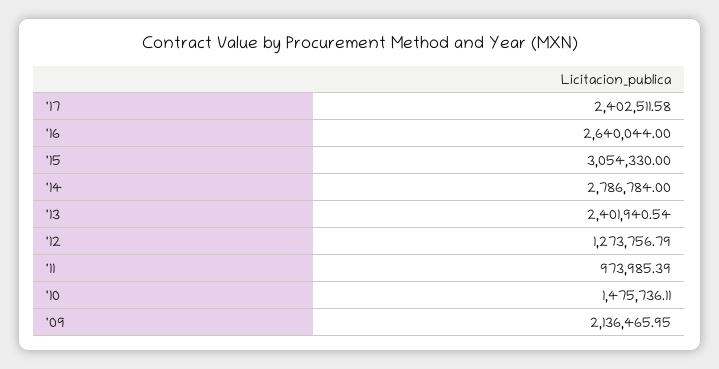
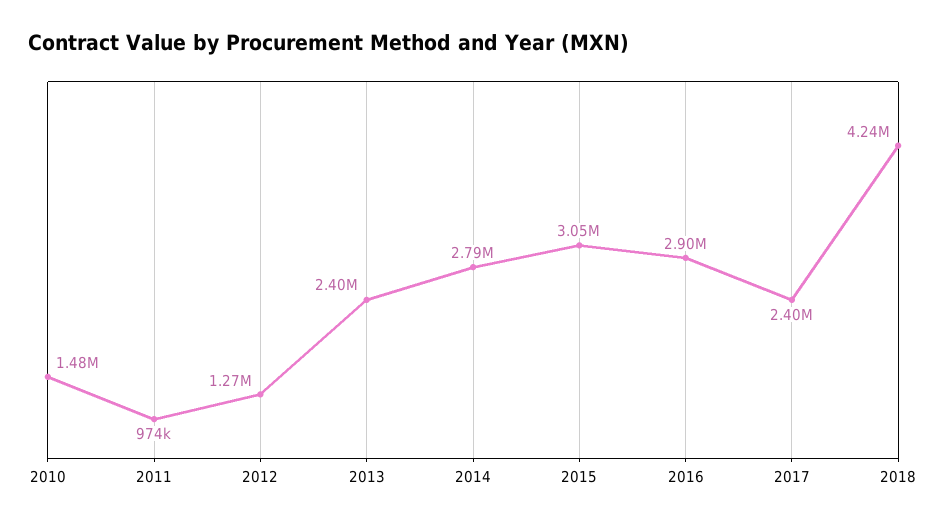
'16: 2640044 -> 2900000
'09: 2136465.95 -> none
2018: none -> 4240000

